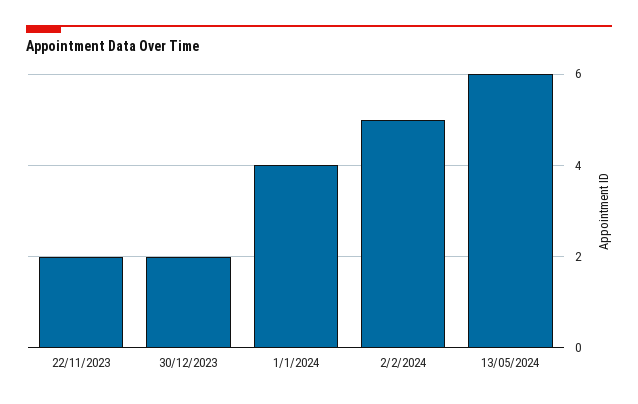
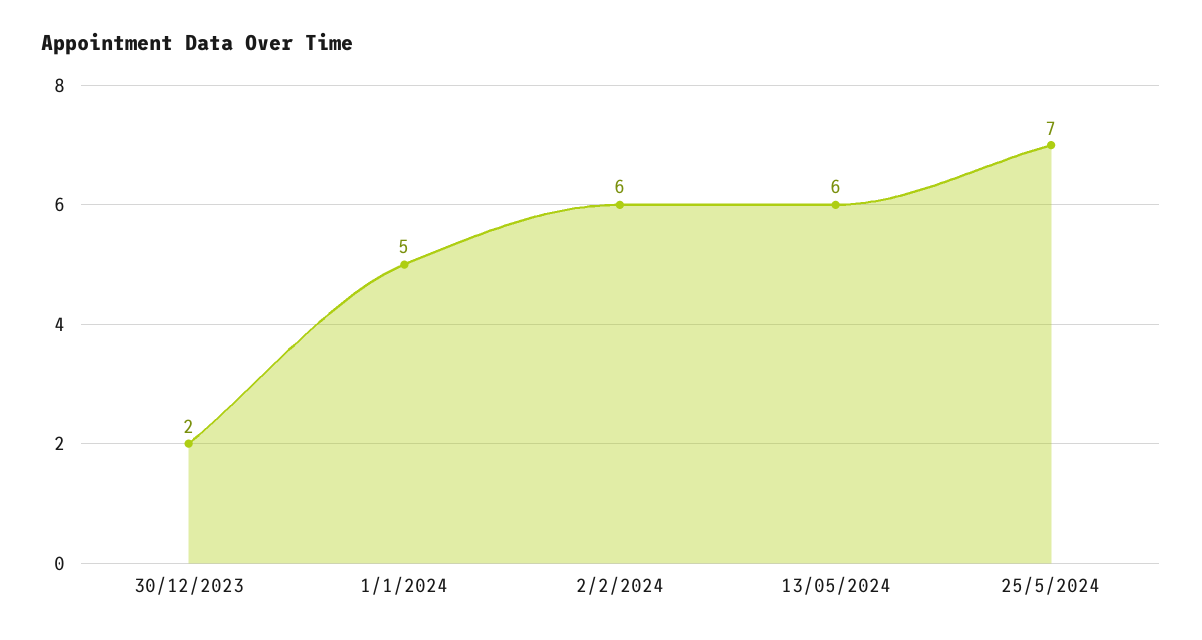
22/11/2023: 2 -> none
1/1/2024: 4 -> 5
2/2/2024: 5 -> 6
25/5/2024: none -> 7

